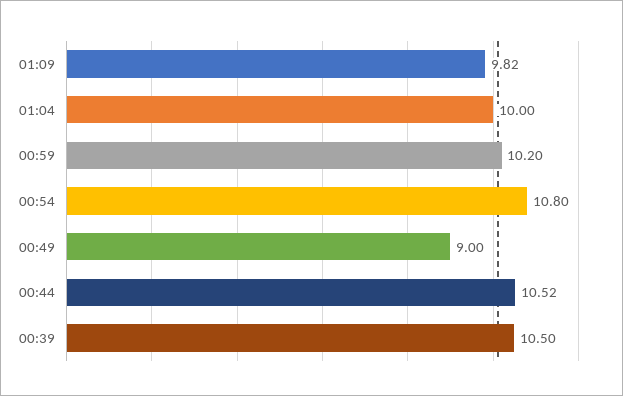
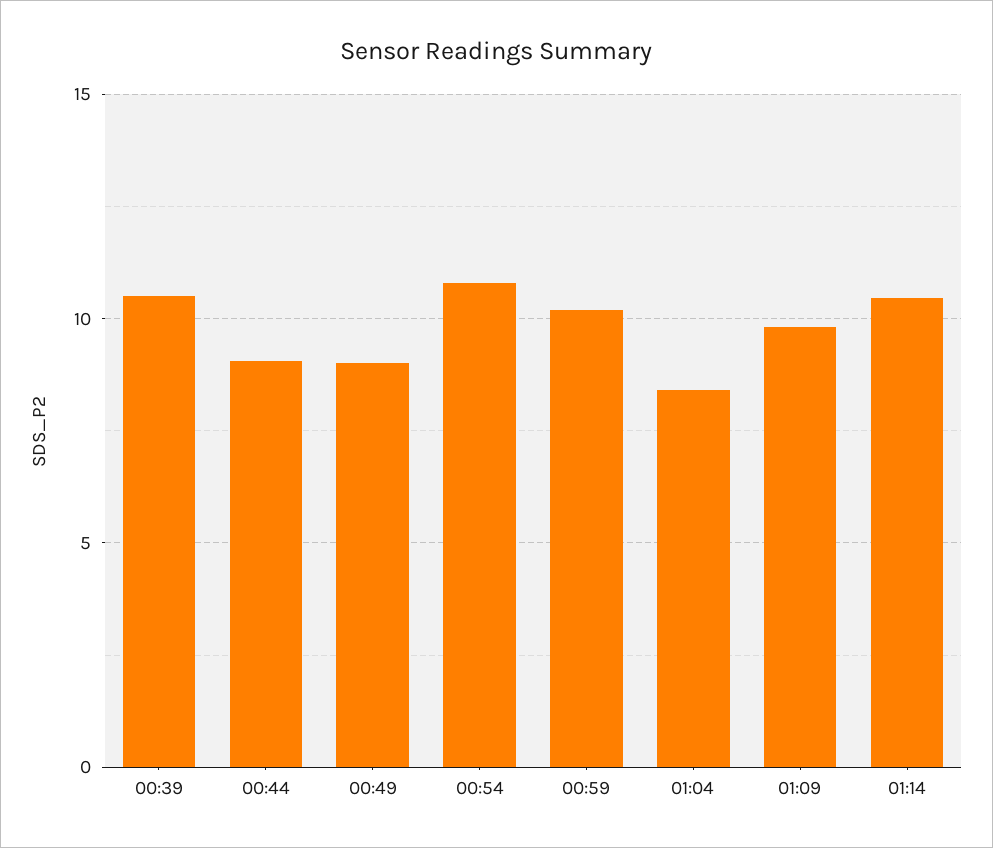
01:04: 10 -> 8.5
00:44: 10.52 -> 9
01:14: none -> 10.5

